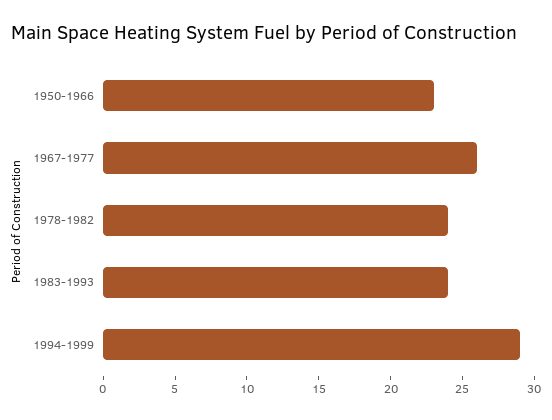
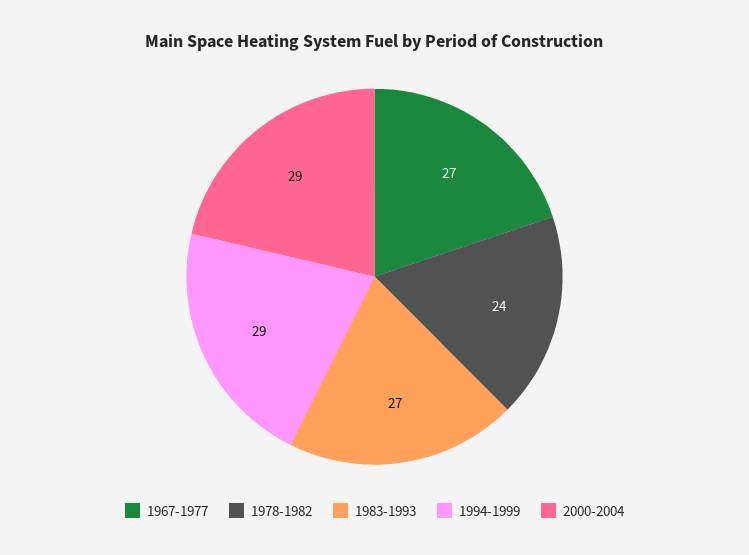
1950-1966: 23 -> none
1967-1977: 26 -> 27
1983-1993: 24 -> 27
2000-2004: none -> 29

